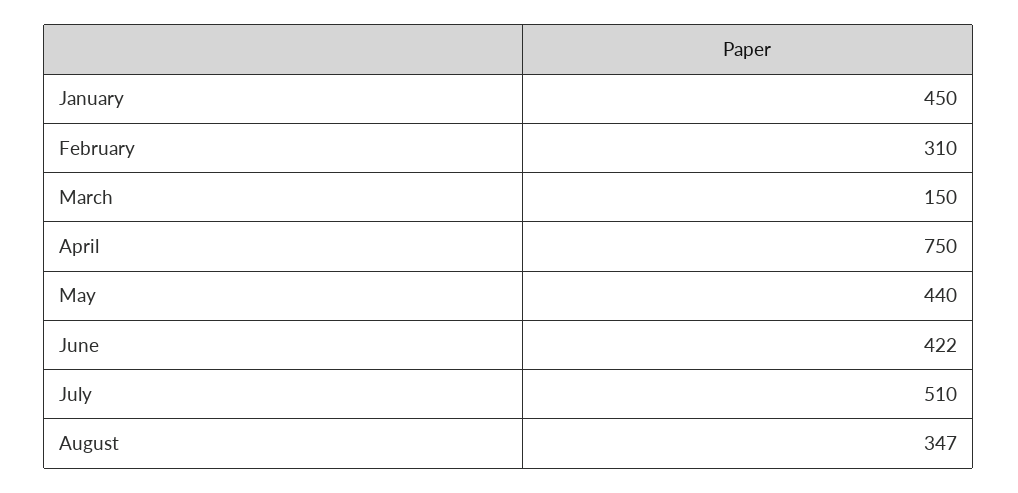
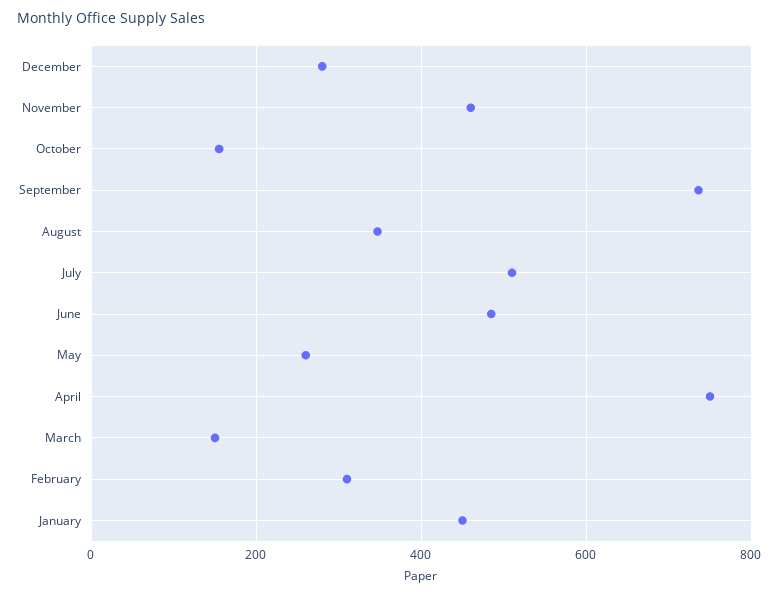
May: 440 -> 260
June: 422 -> 480
December: none -> 280
November: none -> 460
October: none -> 160
September: none -> 740

